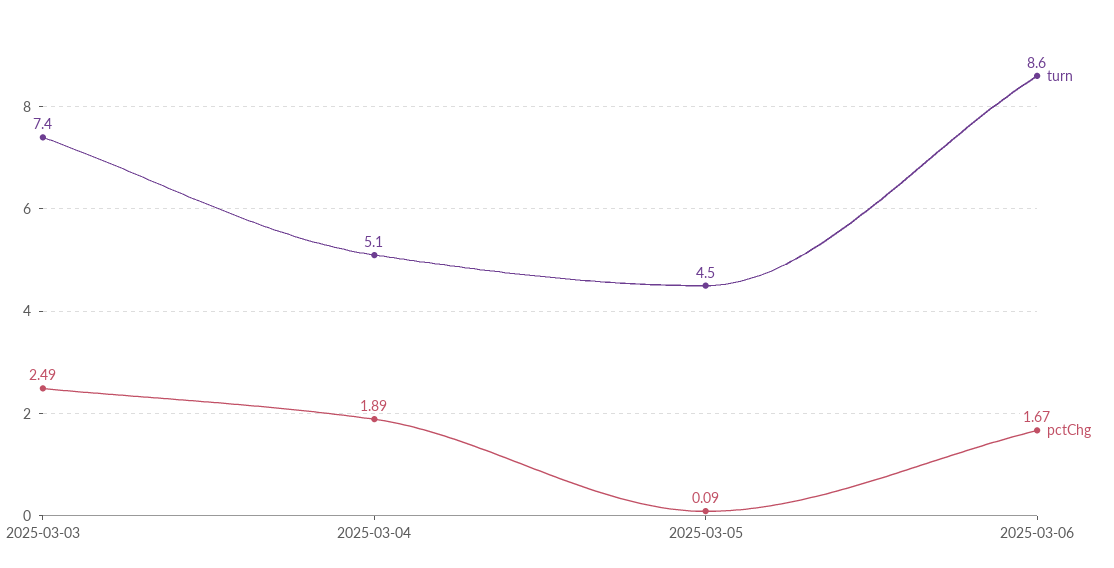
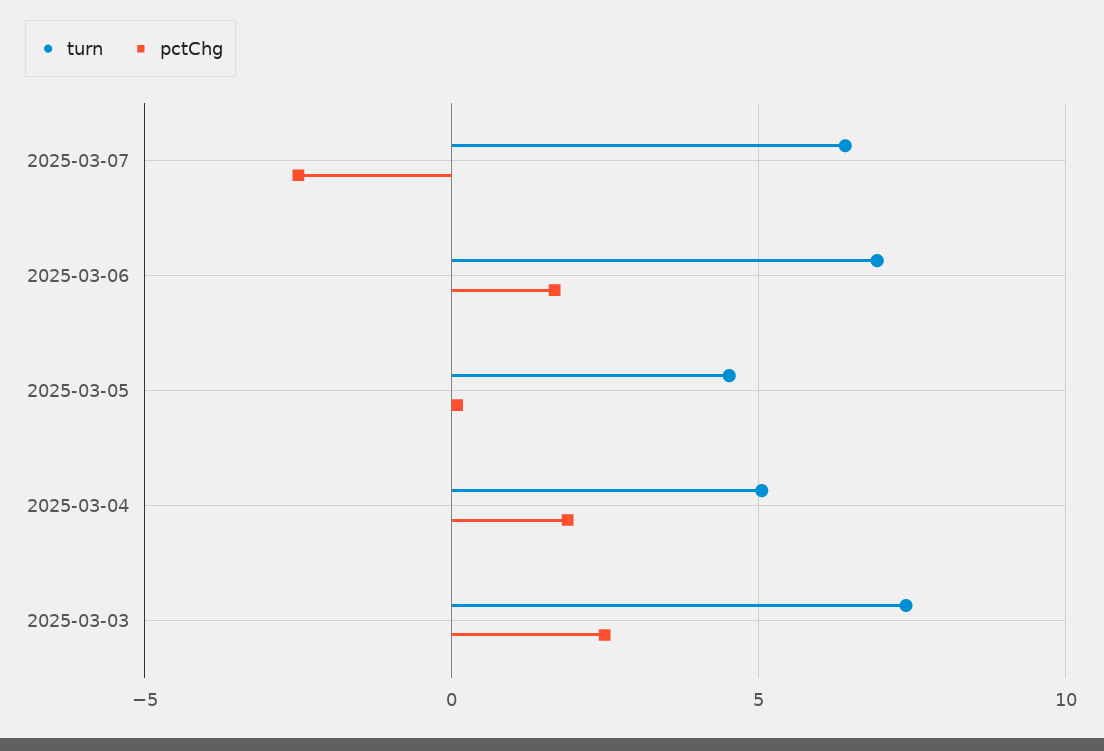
turn, 2025-03-06: 8.6 -> 7
turn, 2025-03-07: none -> 6.5
pctChg, 2025-03-07: none -> -2.5

